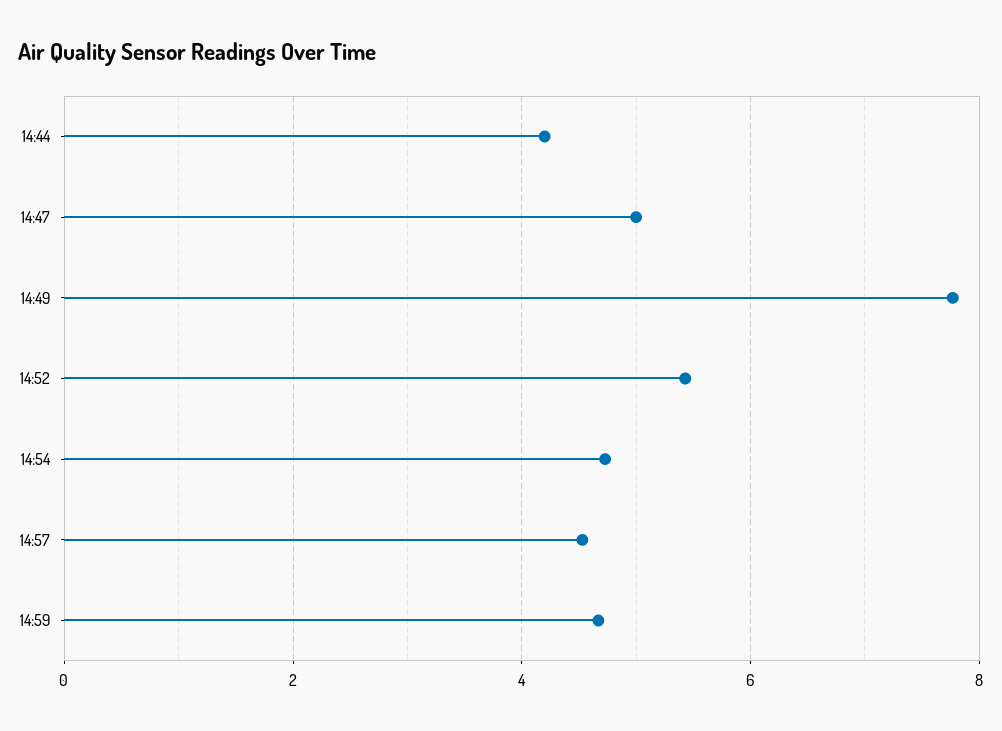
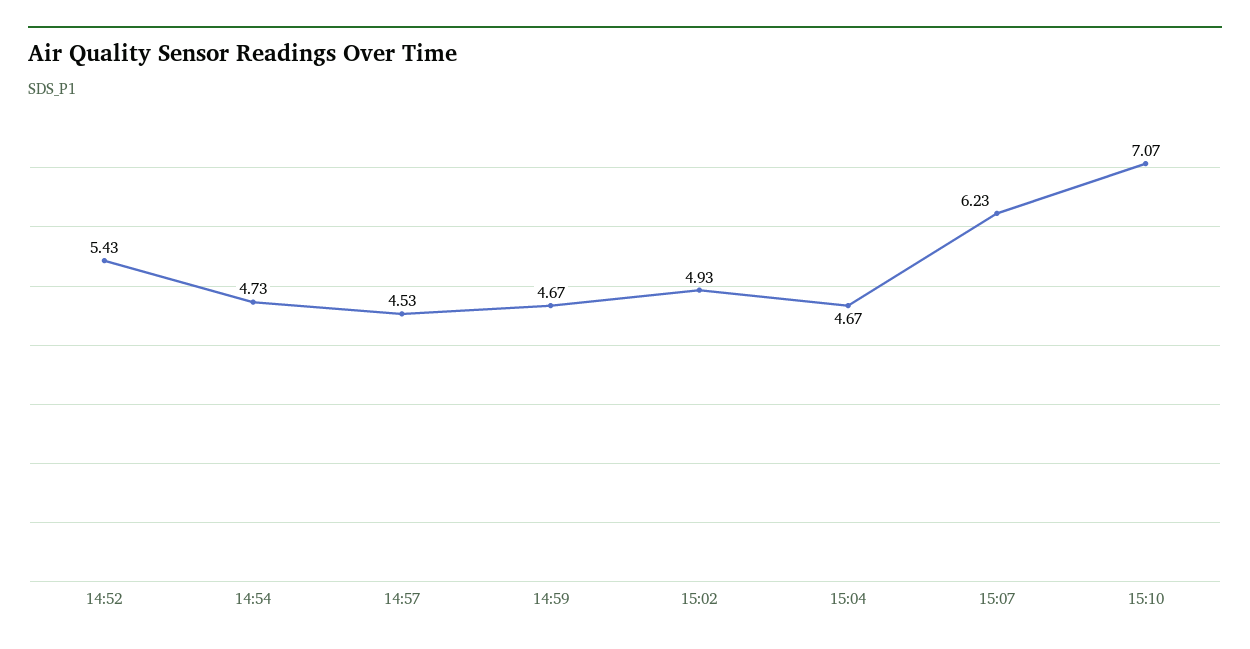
14:44: 4.2 -> none
14:47: 5 -> none
14:49: 7.8 -> none
15:02: none -> 4.93
15:04: none -> 4.67
15:07: none -> 6.23
15:10: none -> 7.07

